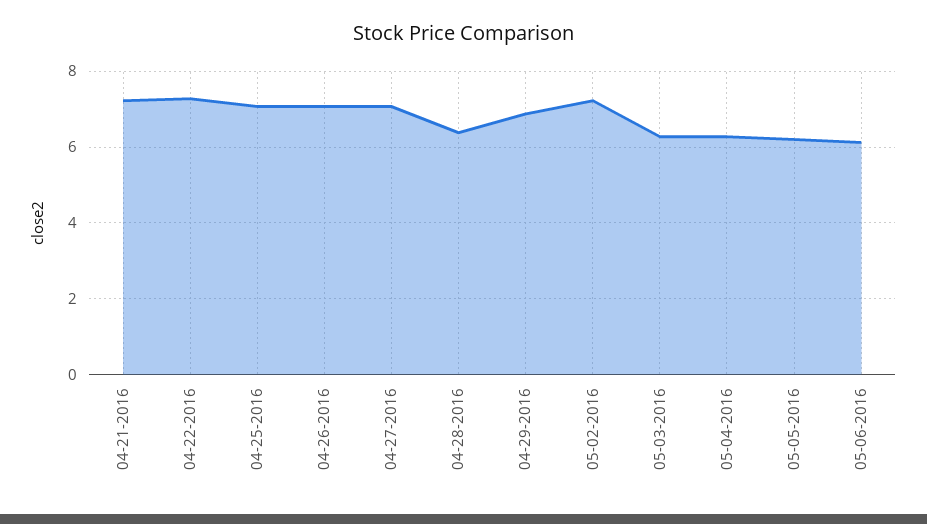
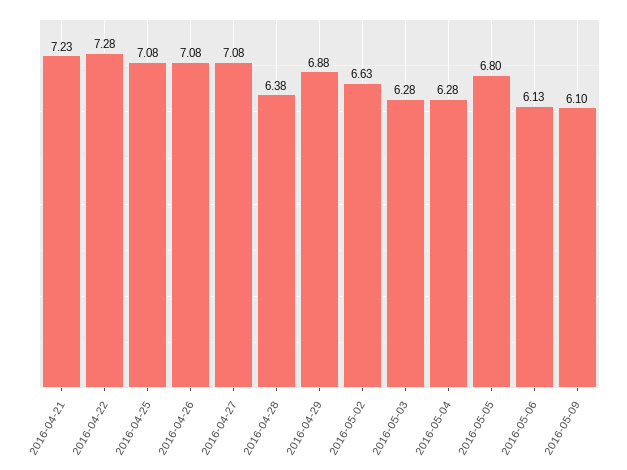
05-02-2016: 7.2 -> 6.63
05-05-2016: 6.2 -> 6.8
2016-05-09: none -> 6.1

